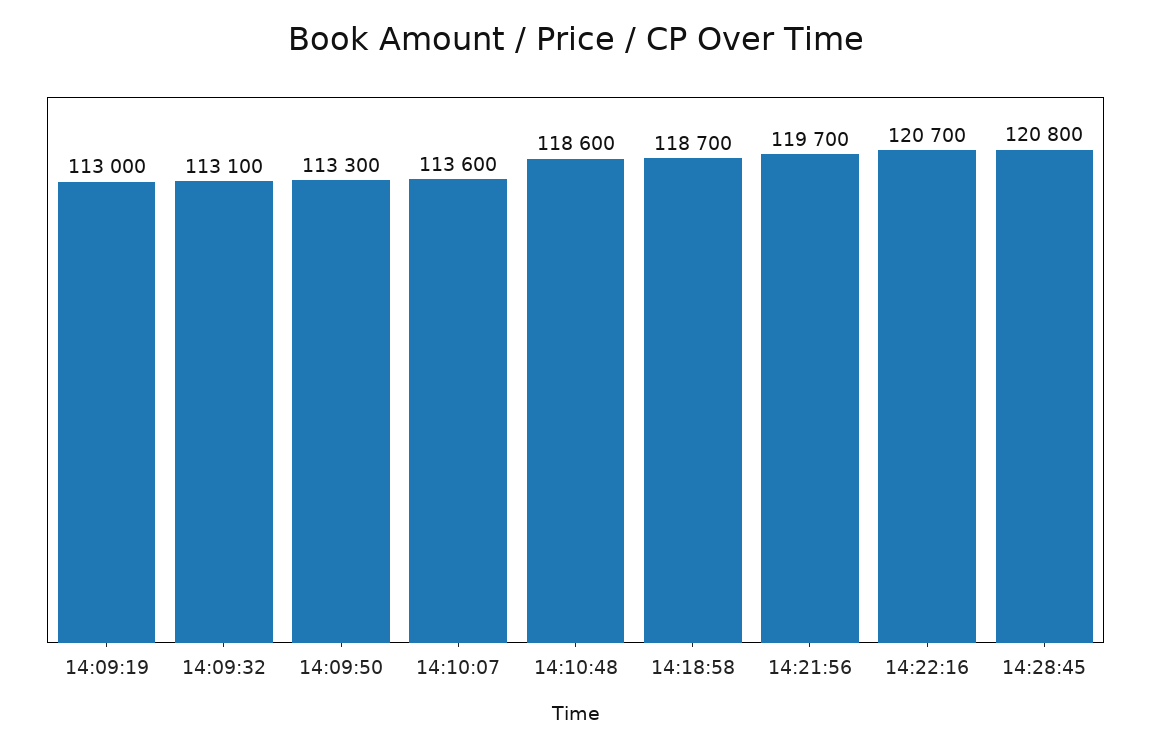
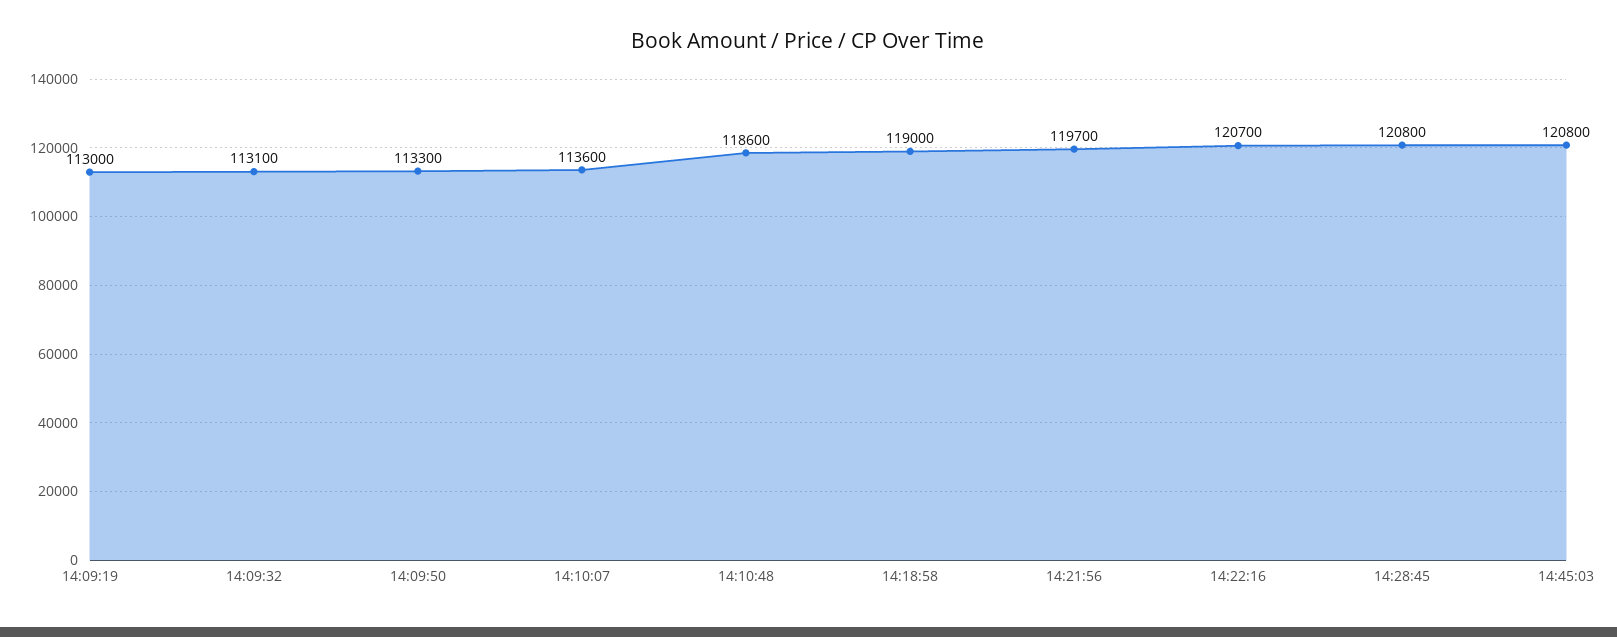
14:18:58: 118700 -> 119000
14:45:03: none -> 120800

